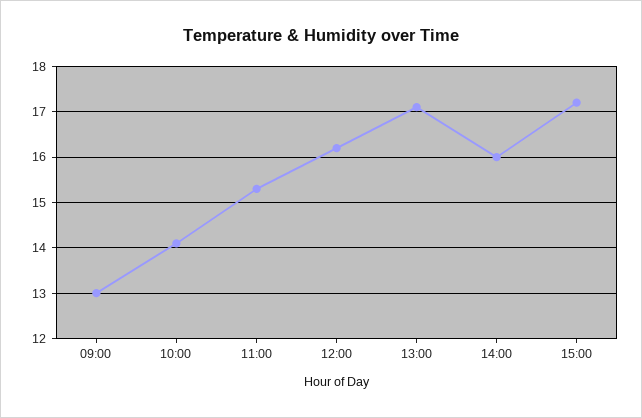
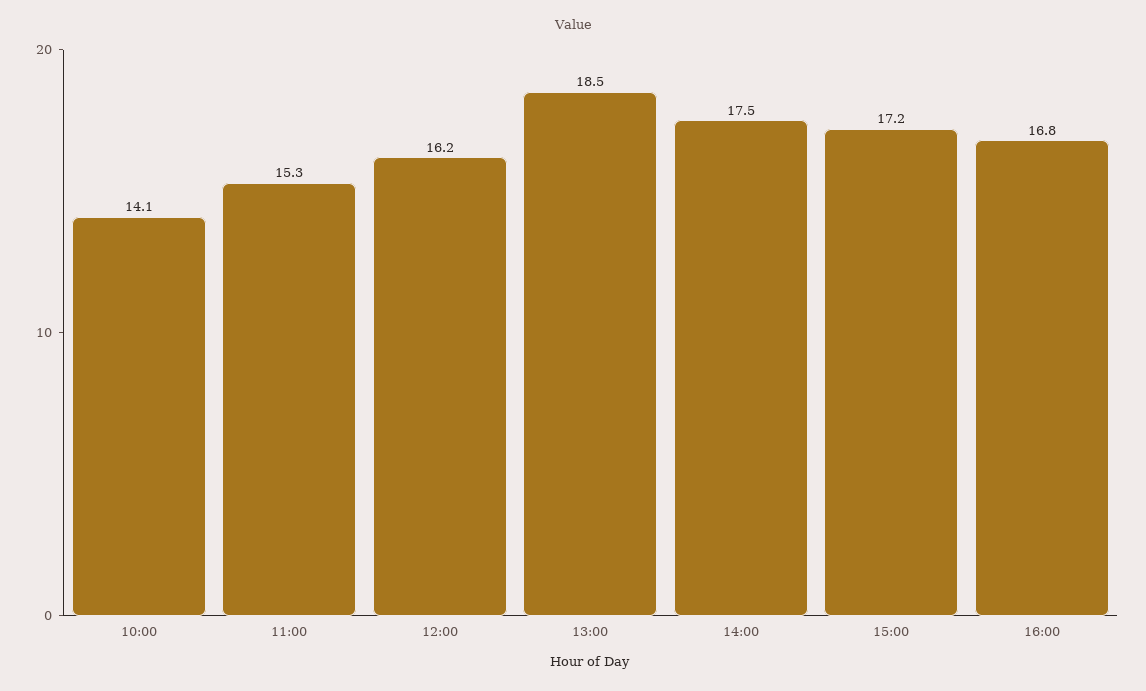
09:00: 13 -> none
13:00: 17 -> 18.5
14:00: 16 -> 17.5
16:00: none -> 16.8

